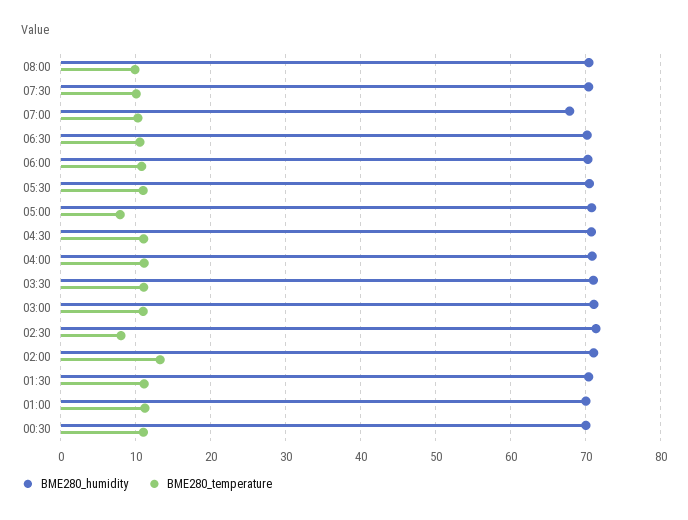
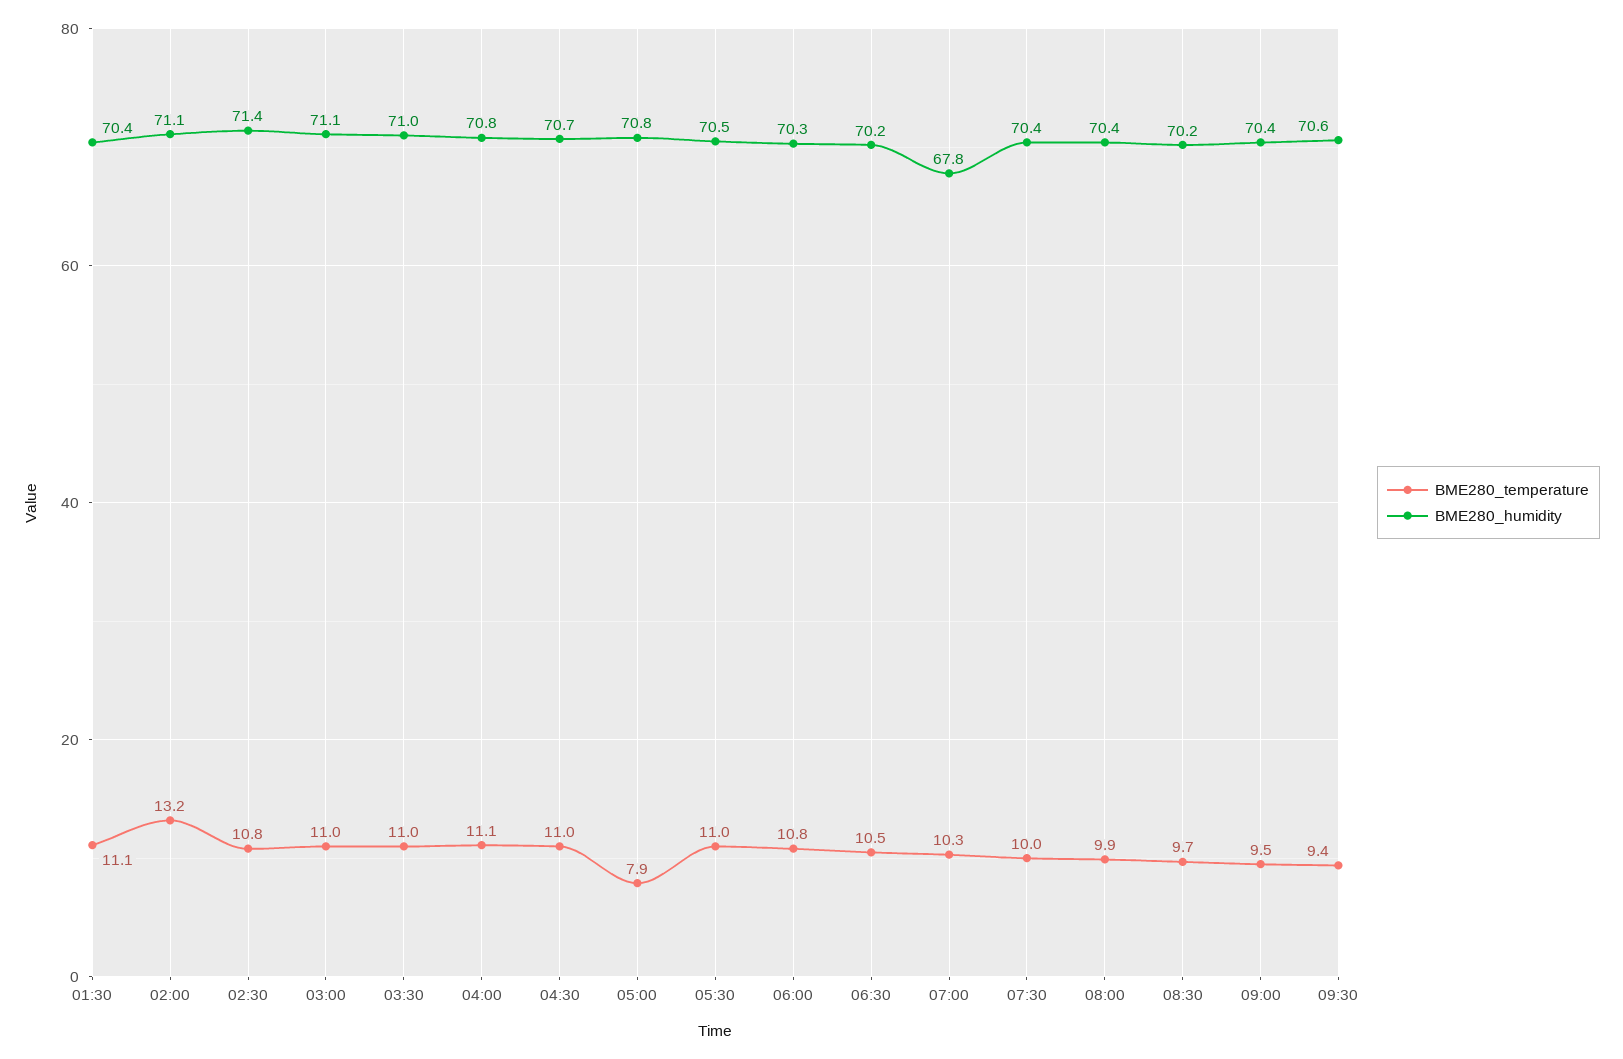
BME280_temperature, 02:30: 8 -> 10.8
BME280_humidity, 01:00: 70 -> none
BME280_temperature, 01:00: 11 -> none
BME280_humidity, 00:30: 70 -> none
BME280_temperature, 00:30: 11 -> none
BME280_temperature, 08:30: none -> 9.7
BME280_humidity, 08:30: none -> 70.2
BME280_temperature, 09:00: none -> 9.5
BME280_humidity, 09:00: none -> 70.4
BME280_temperature, 09:30: none -> 9.4
BME280_humidity, 09:30: none -> 70.6

